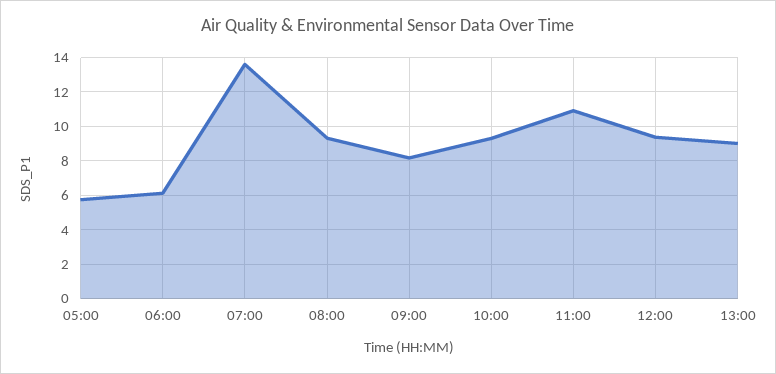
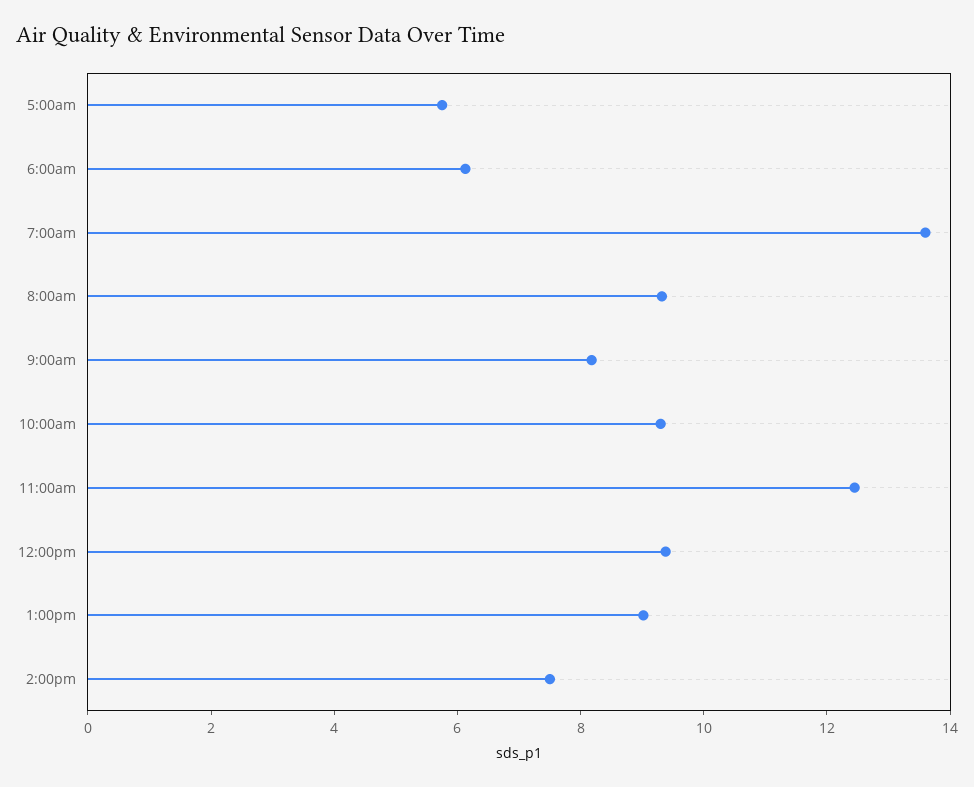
11:00: 11 -> 12.5
2:00pm: none -> 7.5

